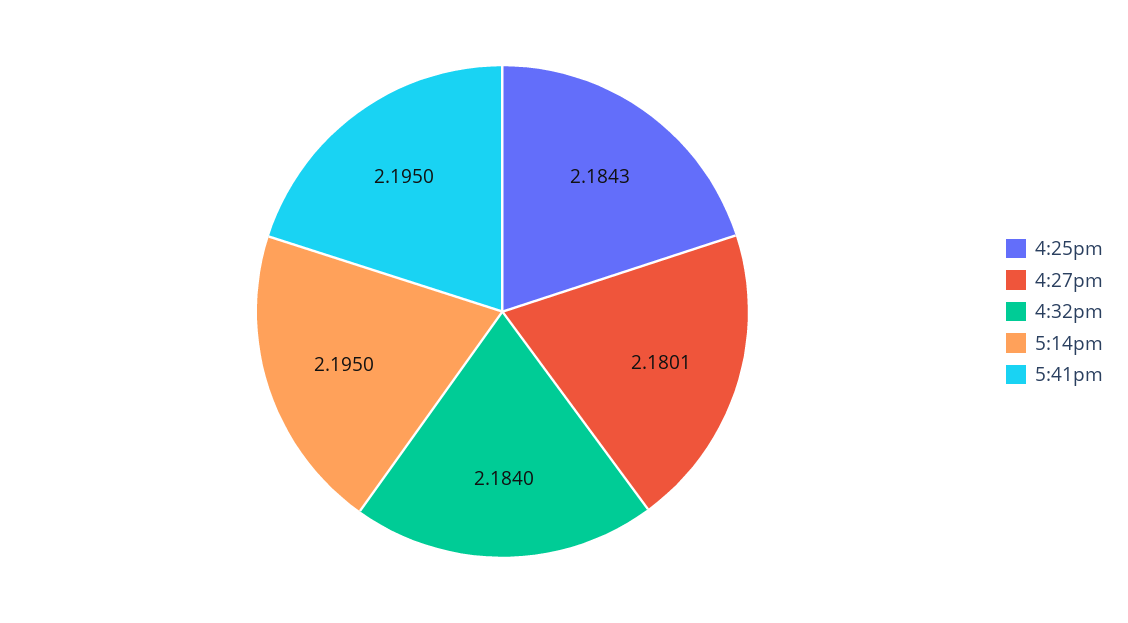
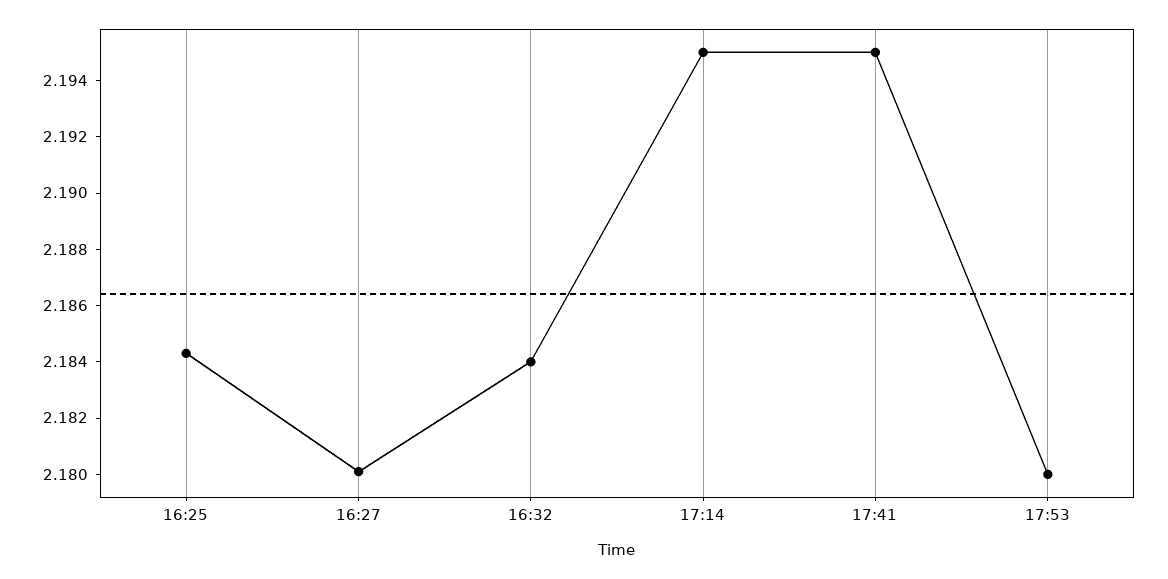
17:53: none -> 2.18

